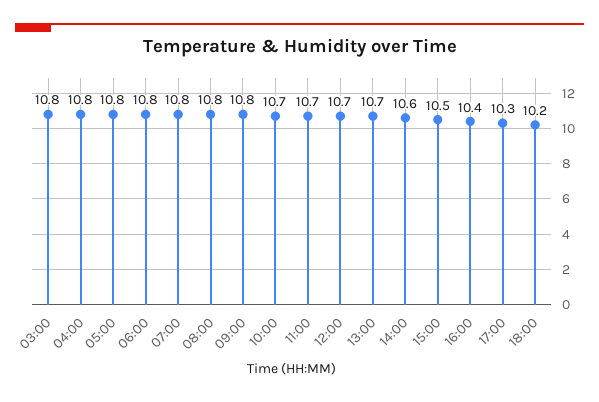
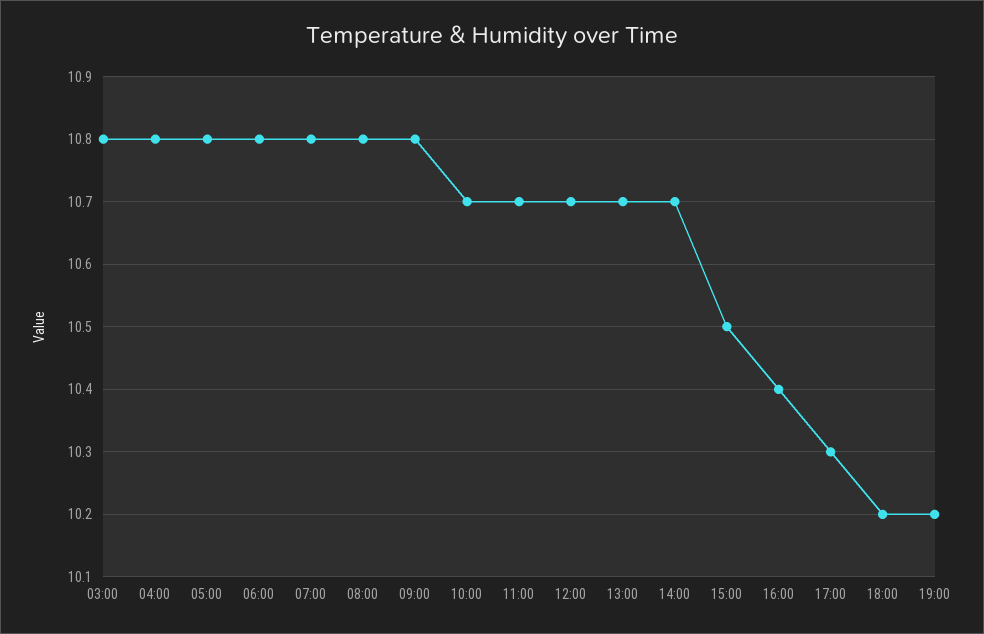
14:00: 10.6 -> 10.7
19:00: none -> 10.2

